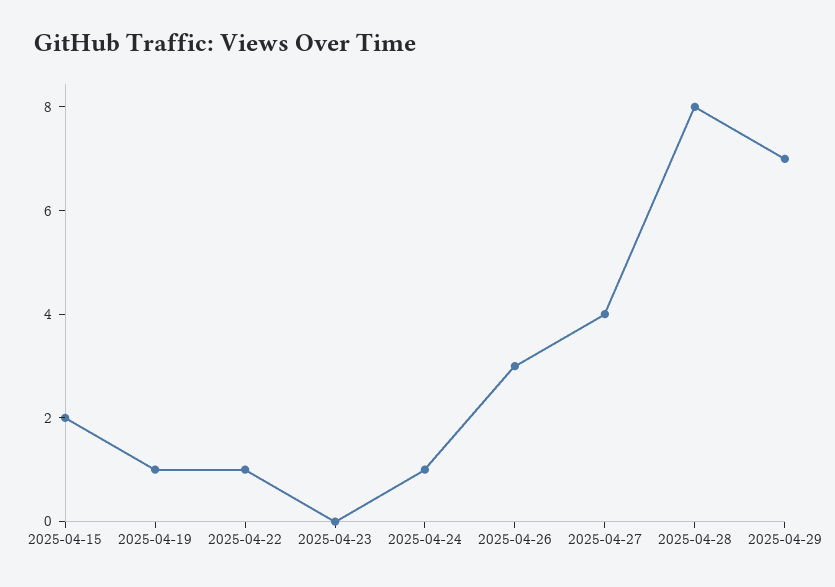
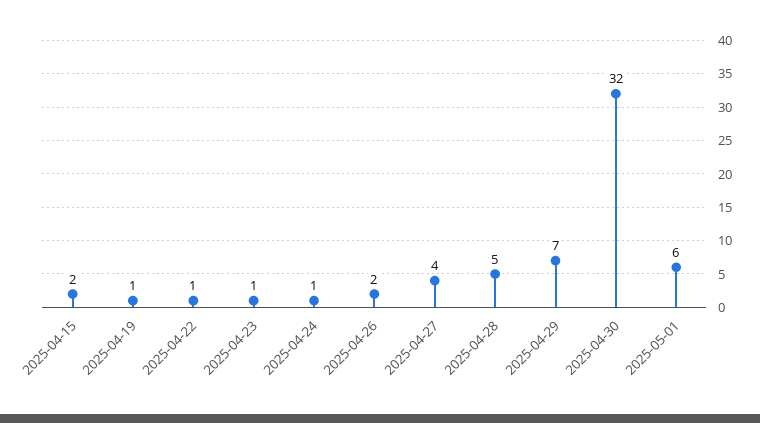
2025-04-23: 0 -> 1
2025-04-26: 3 -> 2
2025-04-28: 8 -> 5
2025-04-30: none -> 32
2025-05-01: none -> 6

